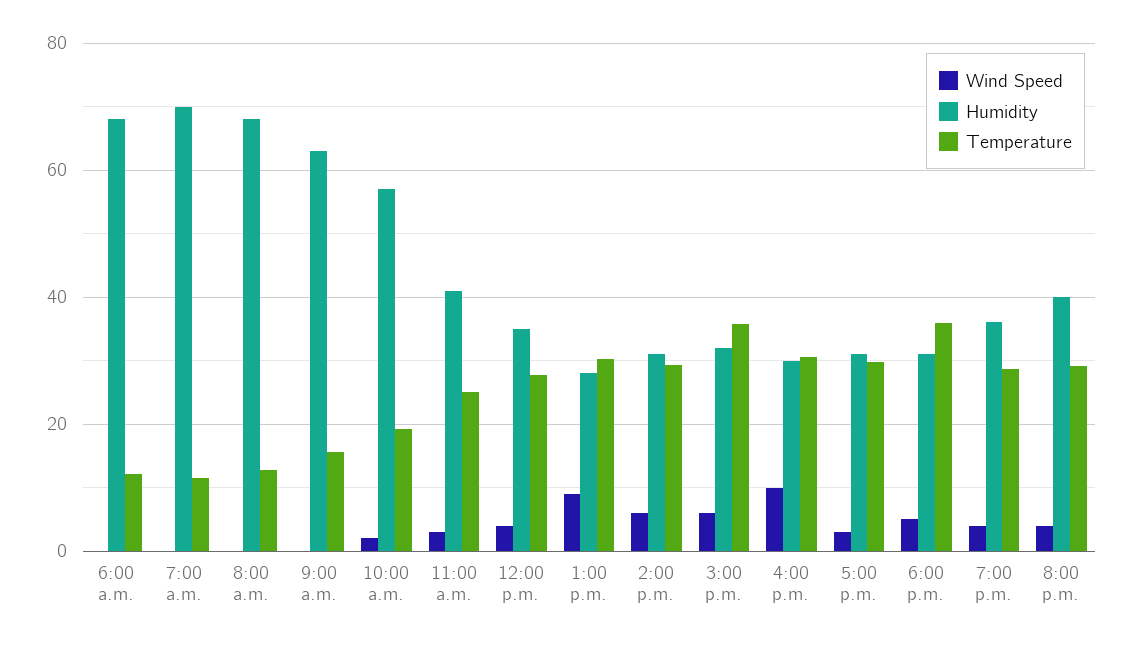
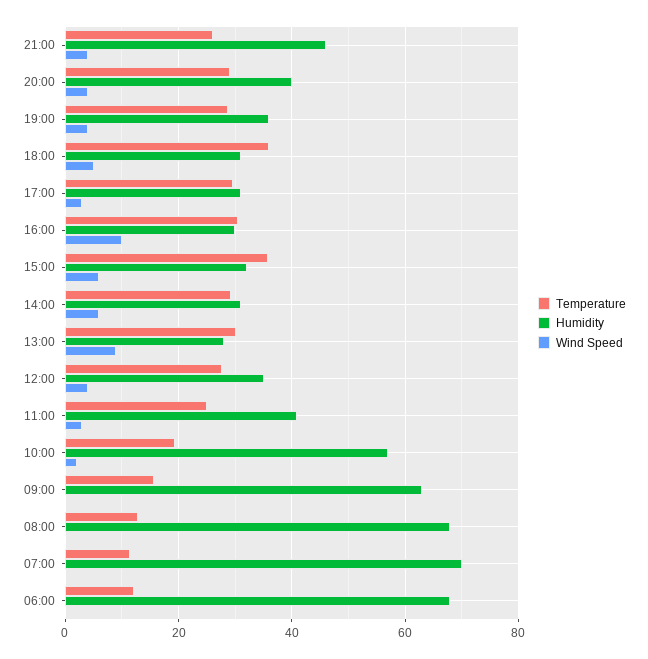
Temperature, 21:00: none -> 26
Humidity, 21:00: none -> 46
Wind Speed, 21:00: none -> 4

